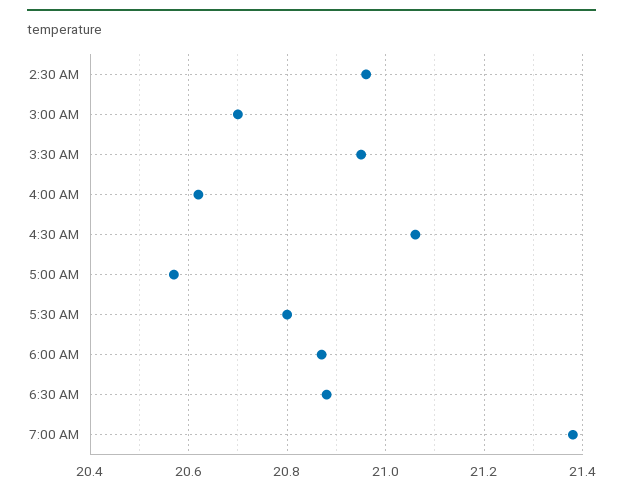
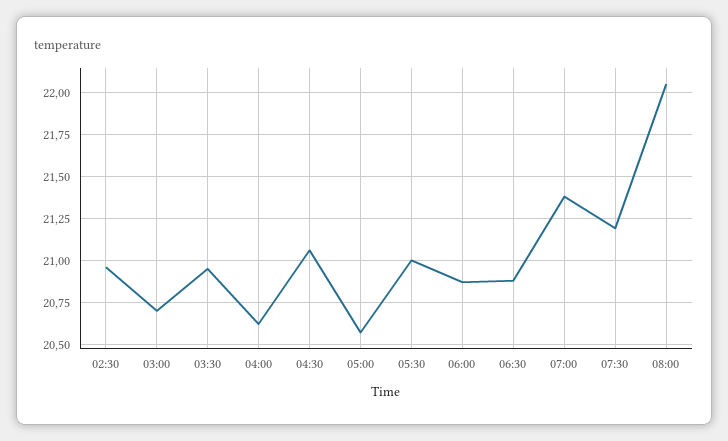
5:30 AM: 20.8 -> 21
07:30: none -> 21.2
08:00: none -> 22.05

